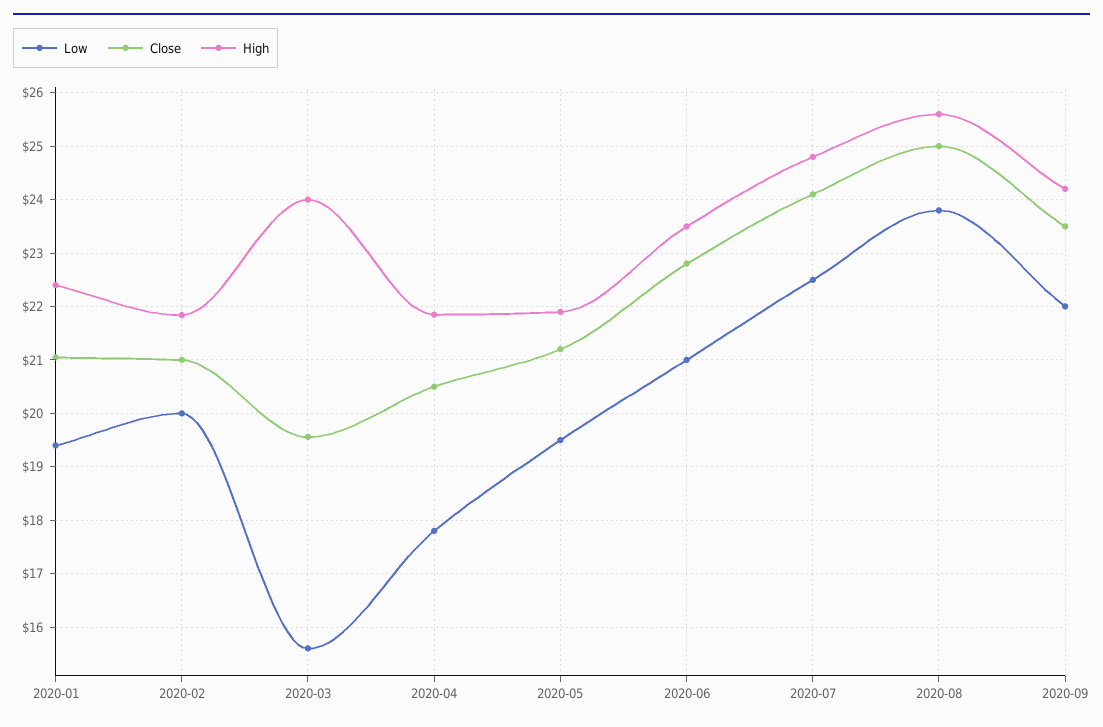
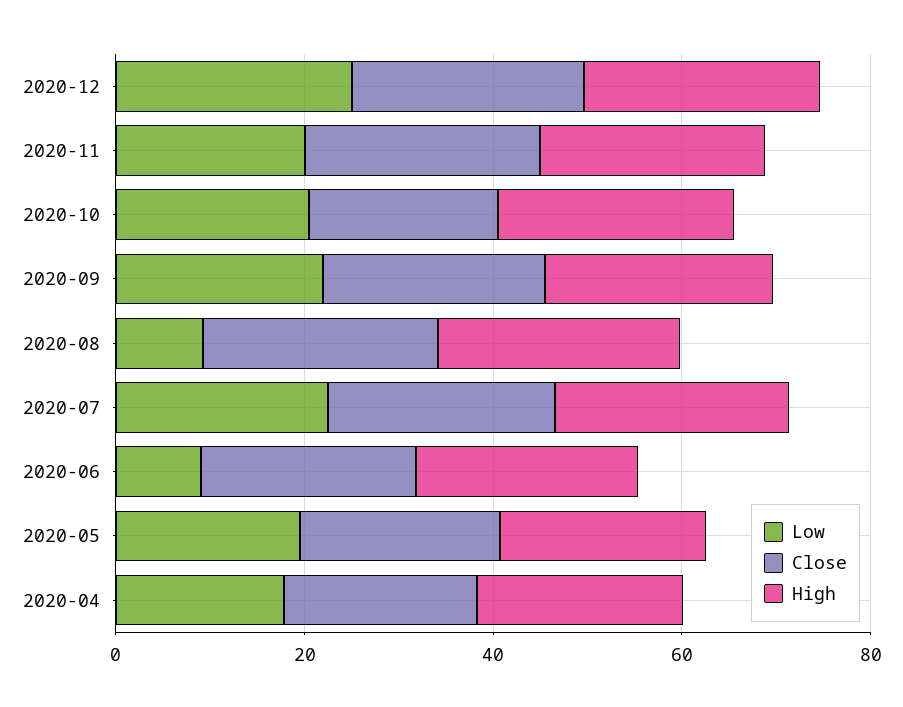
Low, 2020-01: 19.4 -> none
Close, 2020-01: 21 -> none
High, 2020-01: 22.4 -> none
Low, 2020-02: 20 -> none
Close, 2020-02: 21 -> none
High, 2020-02: 21.8 -> none
Low, 2020-03: 15.6 -> none
Close, 2020-03: 19.6 -> none
High, 2020-03: 24 -> none
Low, 2020-06: 21 -> 10
Low, 2020-08: 23.8 -> 10
Low, 2020-12: none -> 25
Close, 2020-12: none -> 25
High, 2020-12: none -> 25
Low, 2020-11: none -> 20
Close, 2020-11: none -> 25
High, 2020-11: none -> 25
Low, 2020-10: none -> 20
Close, 2020-10: none -> 20
High, 2020-10: none -> 25

